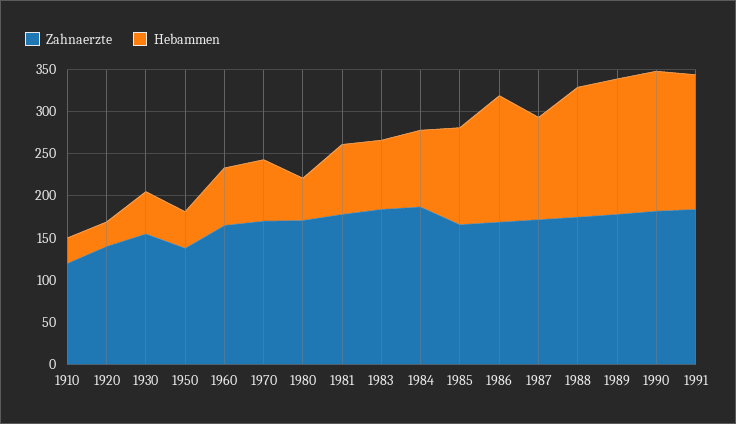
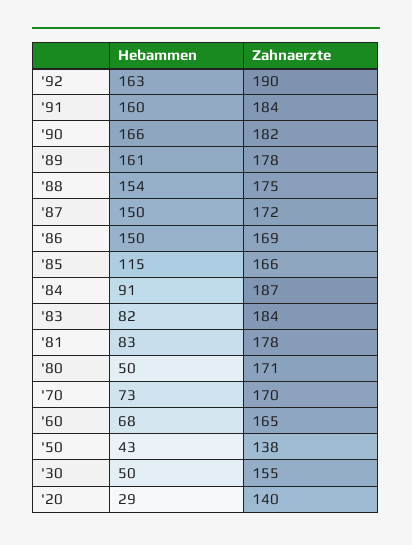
Zahnaerzte, 1910: 120 -> none
Hebammen, 1910: 30 -> none
Hebammen, 1987: 120 -> 150
Hebammen, '92: none -> 163
Zahnaerzte, '92: none -> 190

